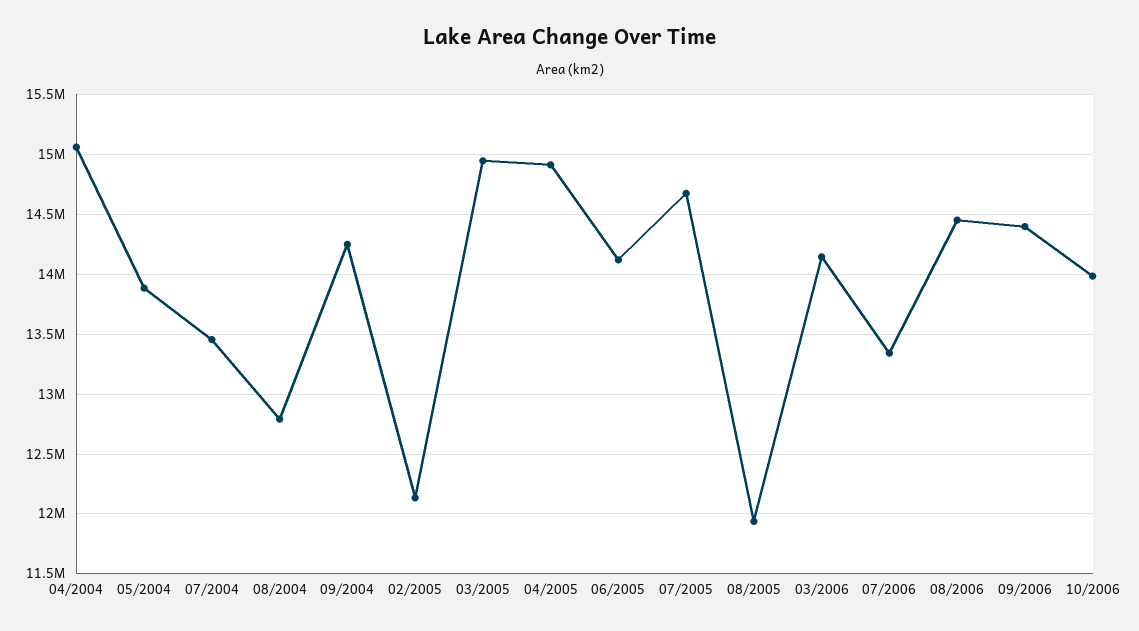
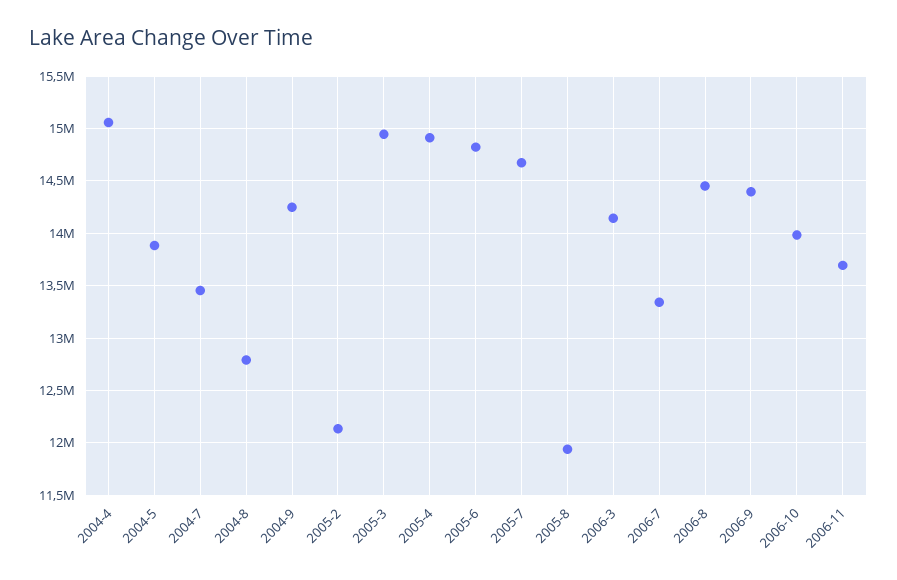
06/2005: 14100000 -> 14800000
2006-11: none -> 13700000

